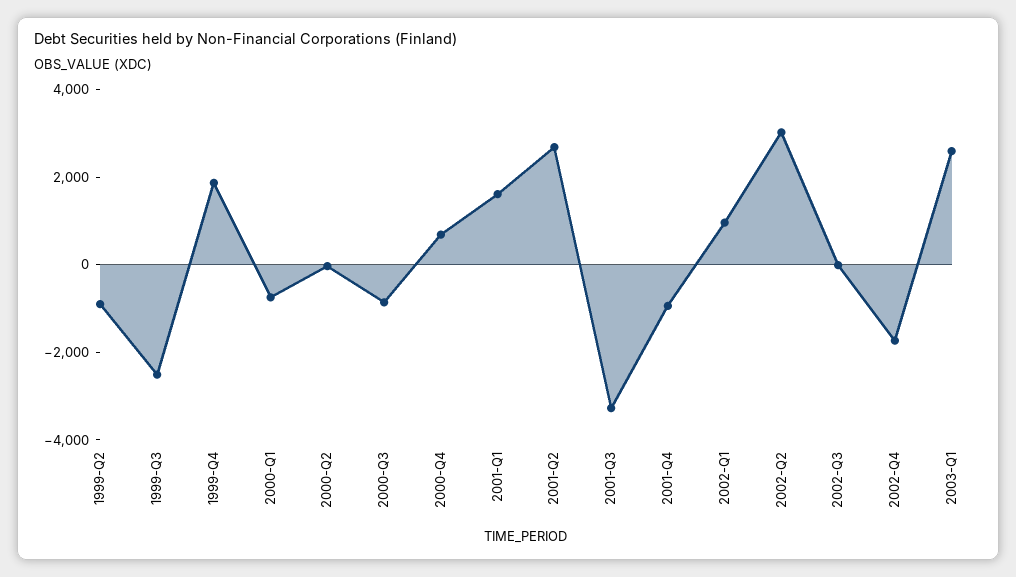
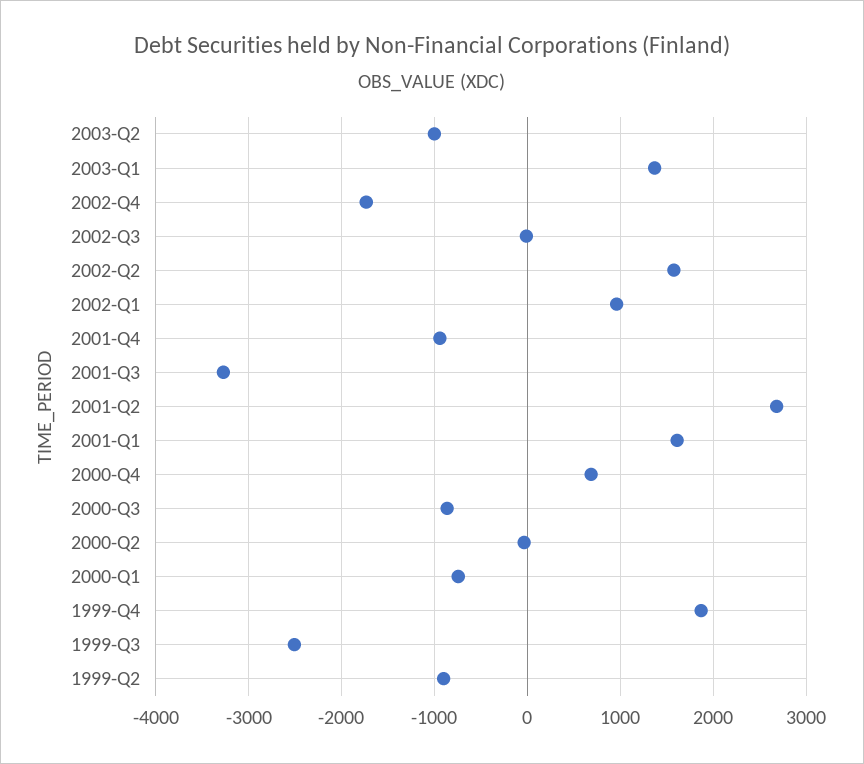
2002-Q2: 3000 -> 1600
2003-Q1: 2500 -> 1400
2003-Q2: none -> -1000

